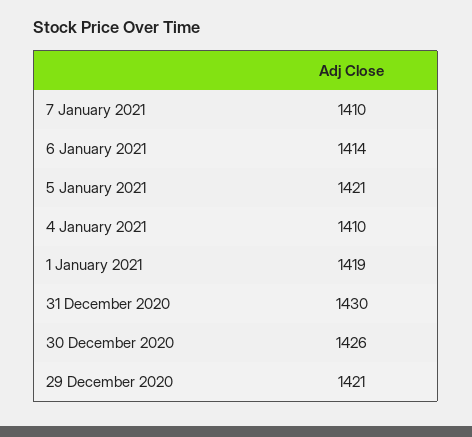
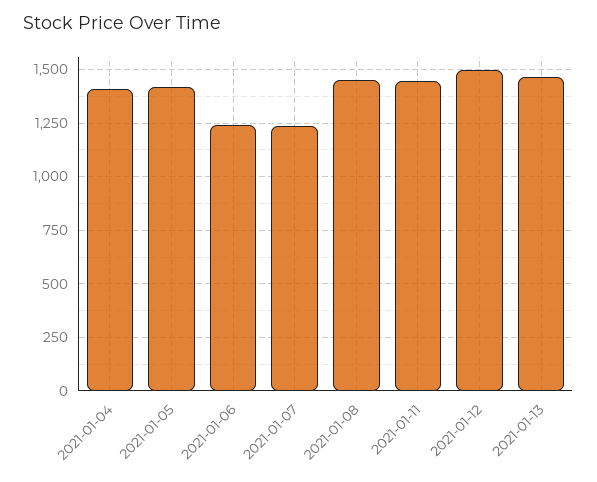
7 January 2021: 1410 -> 1250
6 January 2021: 1414 -> 1250
1 January 2021: 1419 -> none
31 December 2020: 1430 -> none
30 December 2020: 1426 -> none
29 December 2020: 1421 -> none
2021-01-08: none -> 1450
2021-01-11: none -> 1450
2021-01-12: none -> 1500
2021-01-13: none -> 1450

